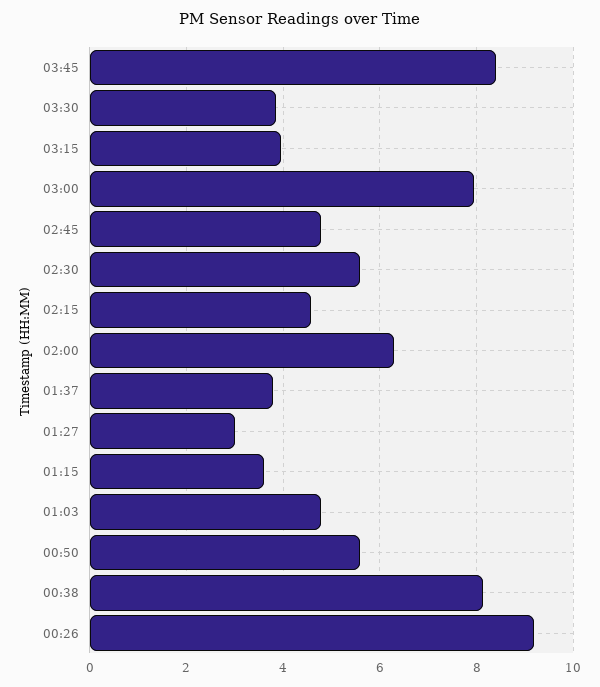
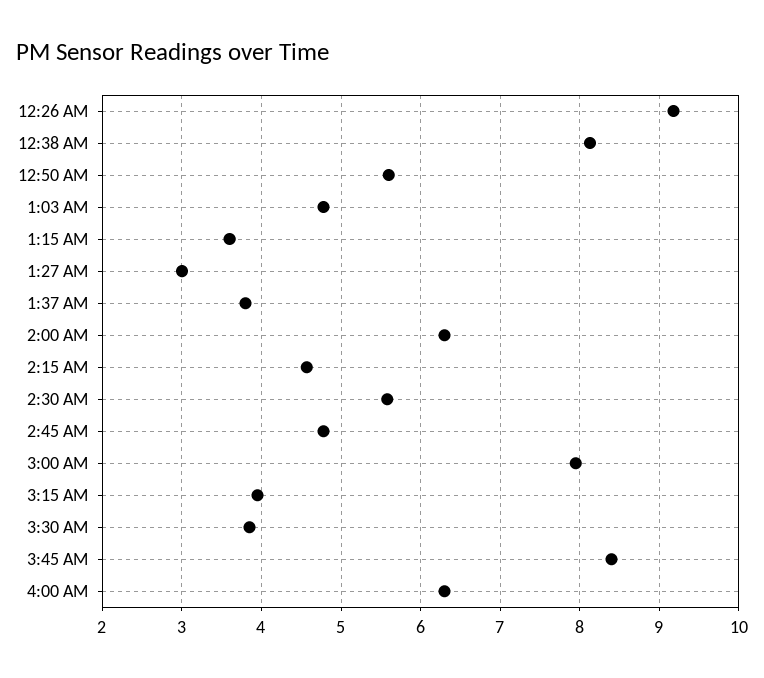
4:00 AM: none -> 6.3

